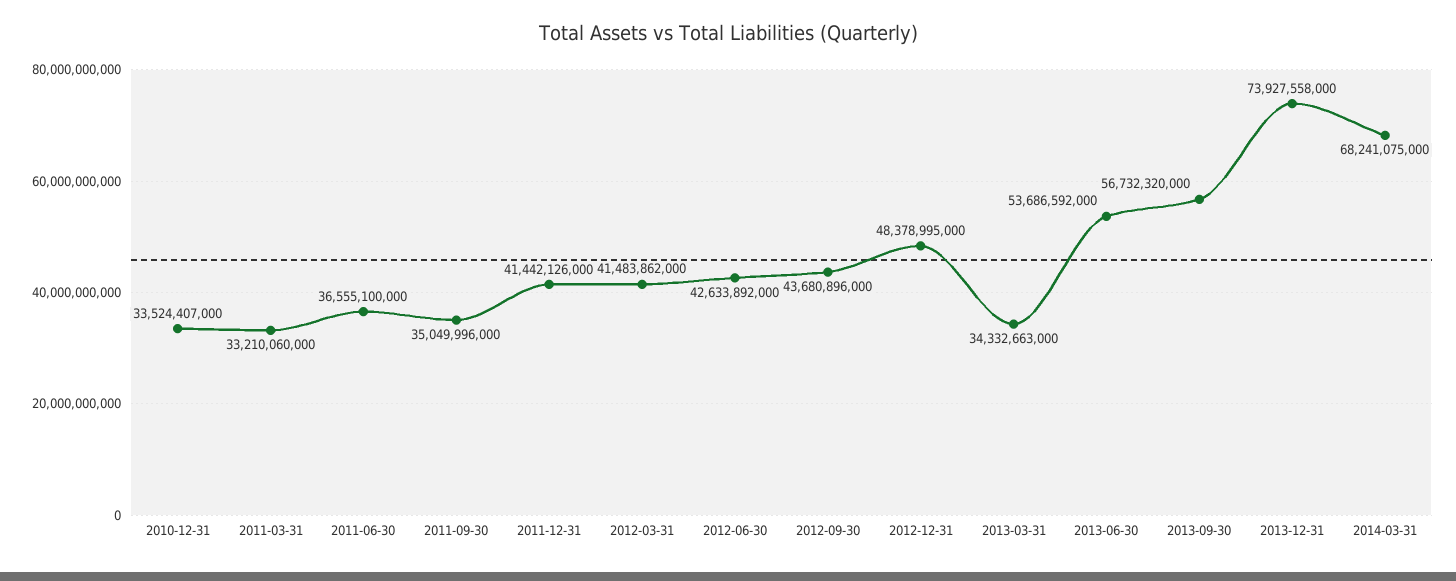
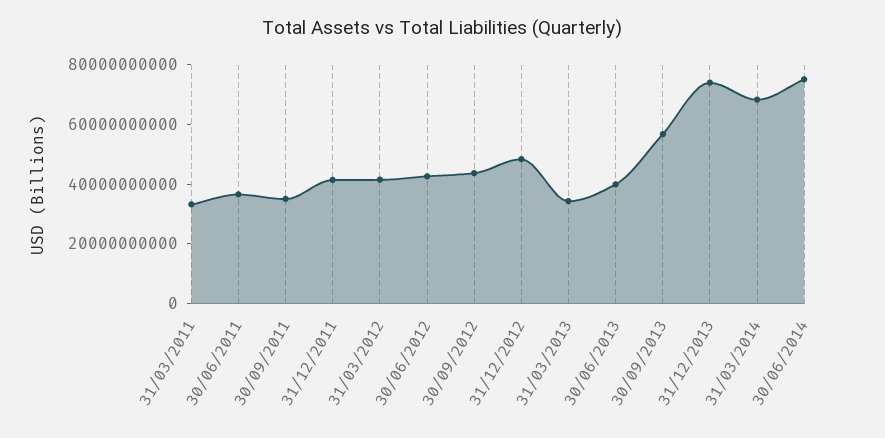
2010-12-31: 33524407000 -> none
2013-06-30: 53686592000 -> 40000000000
30/06/2014: none -> 75000000000

